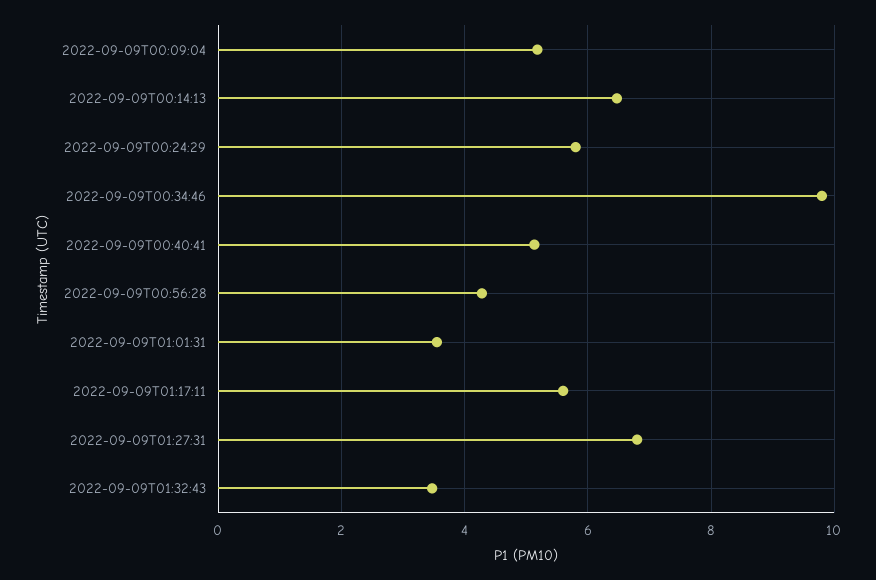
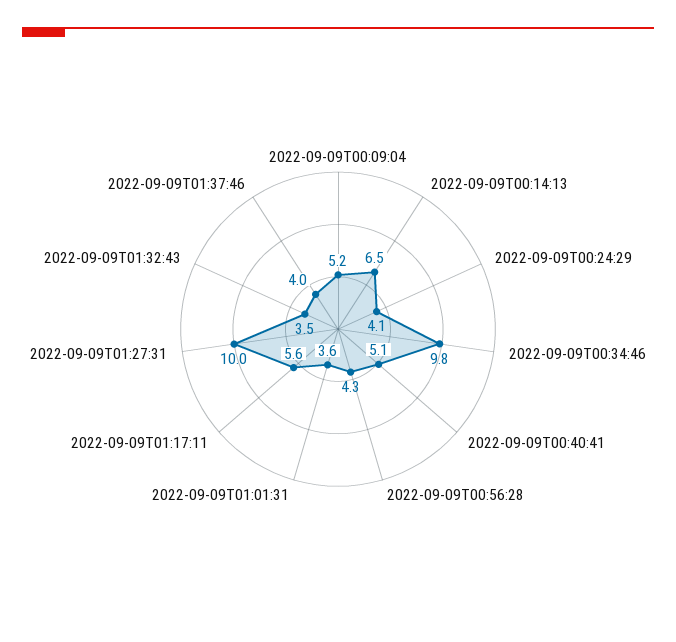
2022-09-09T00:24:29: 5.8 -> 4.1
2022-09-09T01:27:31: 6.8 -> 10
2022-09-09T01:37:46: none -> 4

